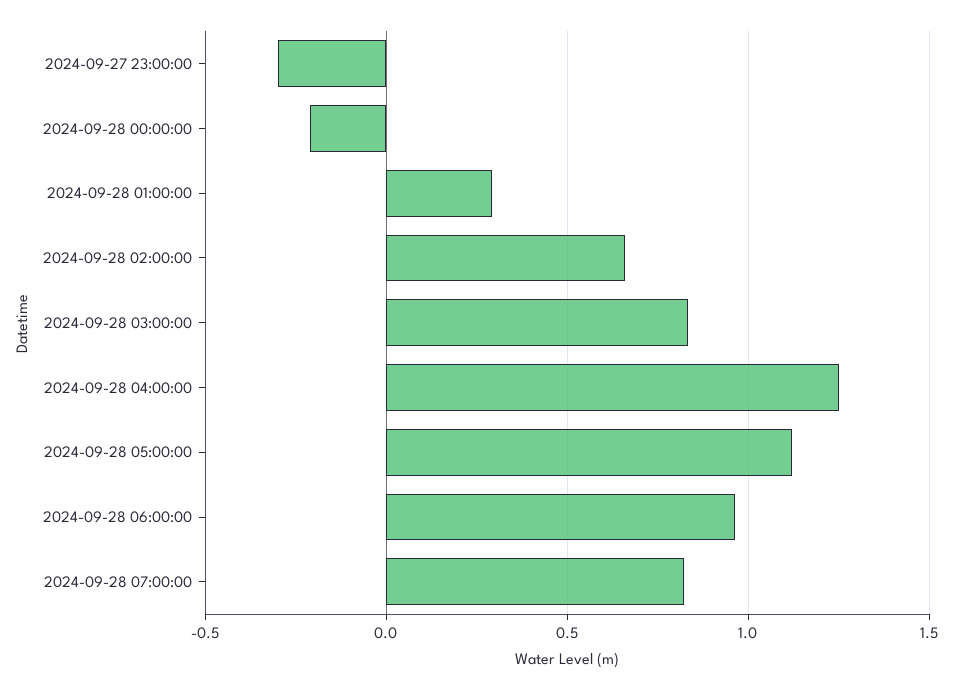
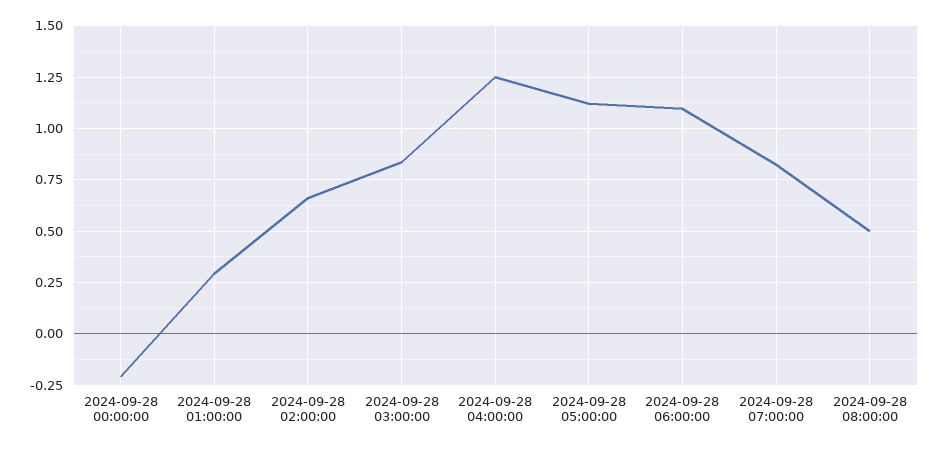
2024-09-27 23:00:00: -0.3 -> none
2024-09-28 06:00:00: 0.95 -> 1.1
2024-09-28 08:00:00: none -> 0.5

